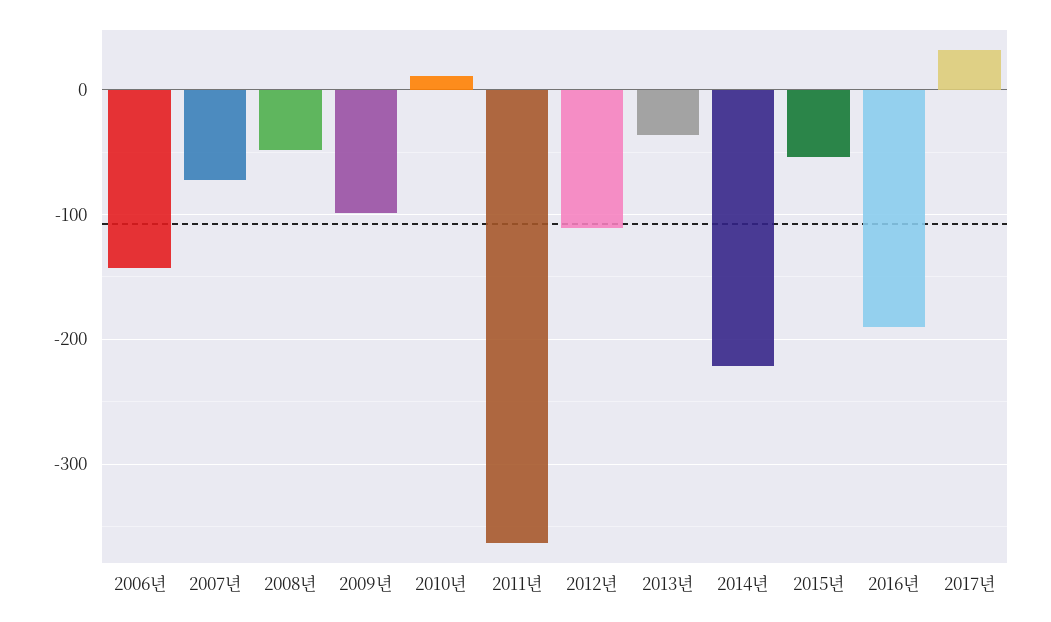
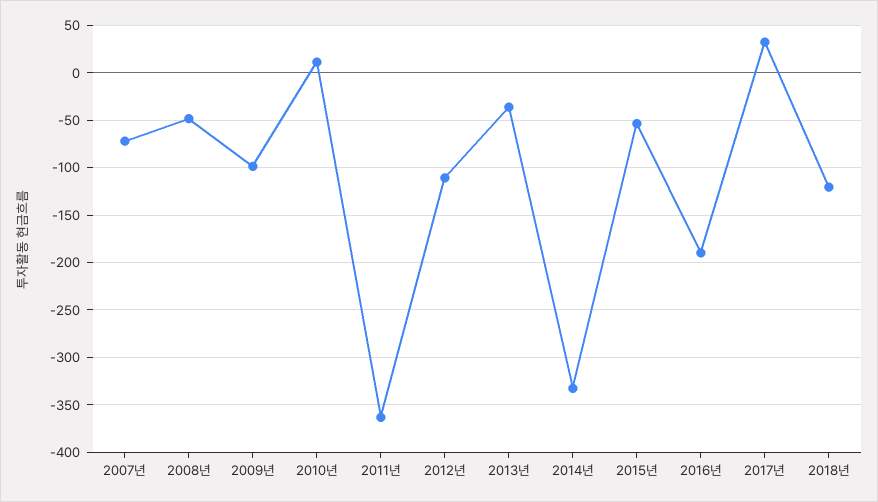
2006년: -140 -> none
2014년: -220 -> -330
2018년: none -> -120

